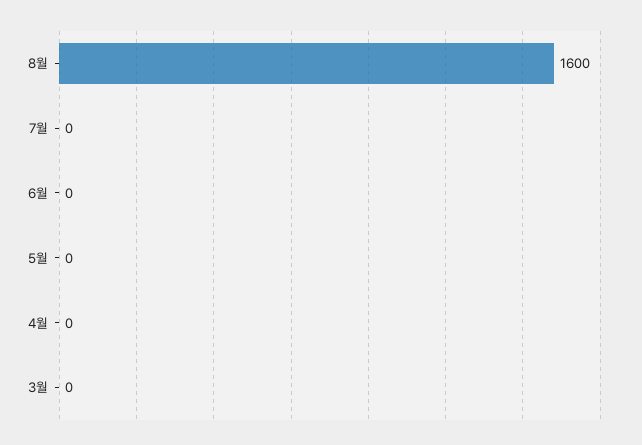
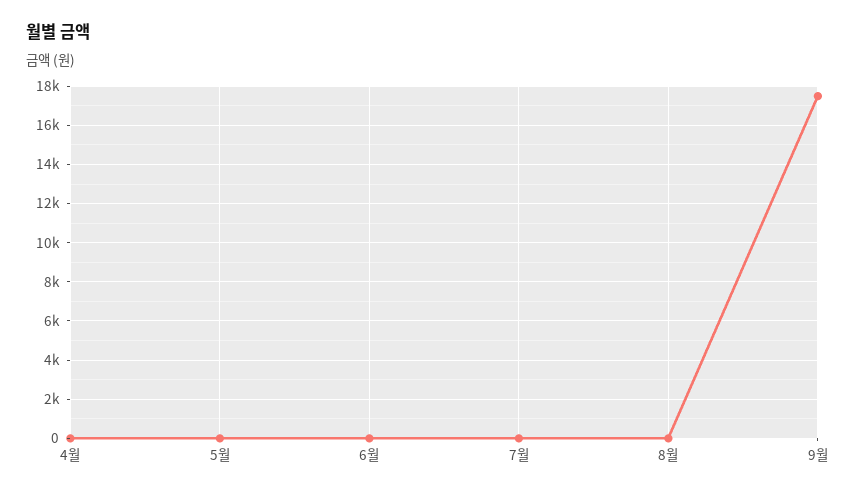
8월: 1600 -> 0
3월: 0 -> none
9월: none -> 17500

